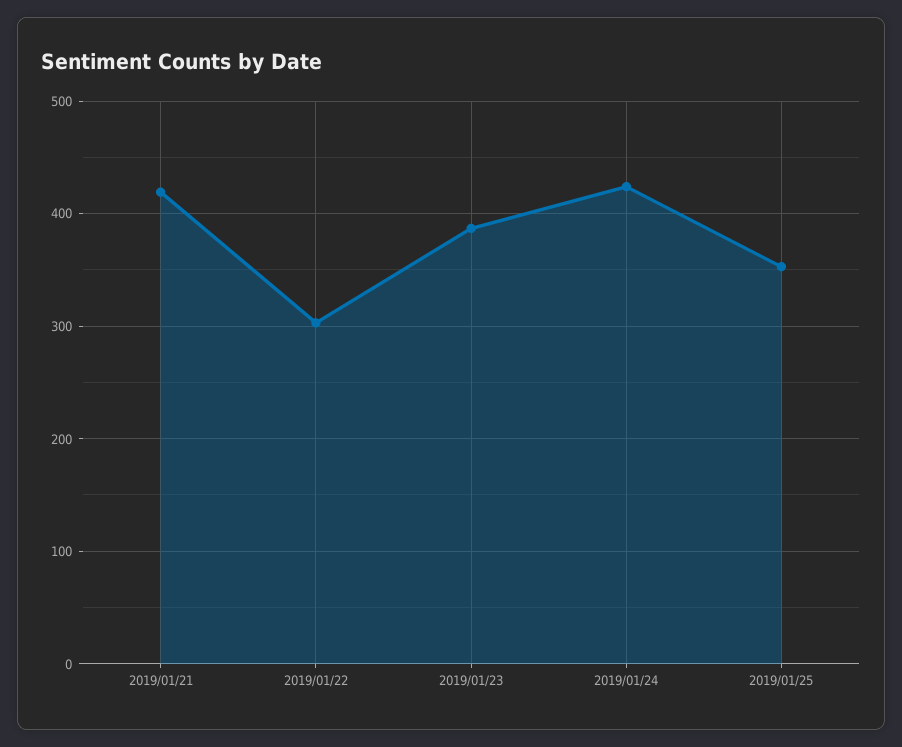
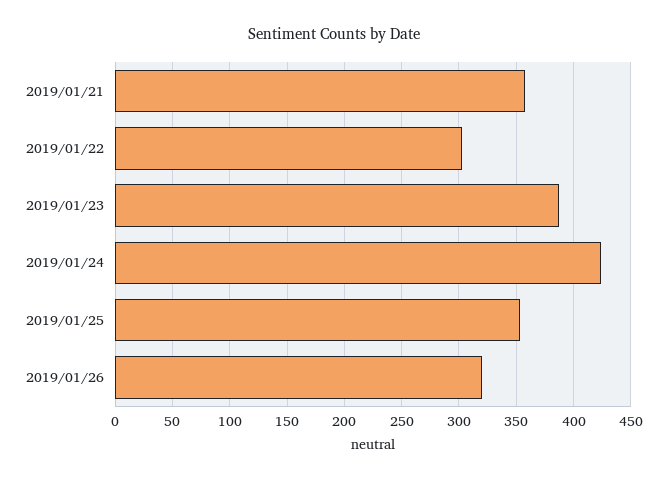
2019/01/21: 420 -> 360
2019/01/26: none -> 320

